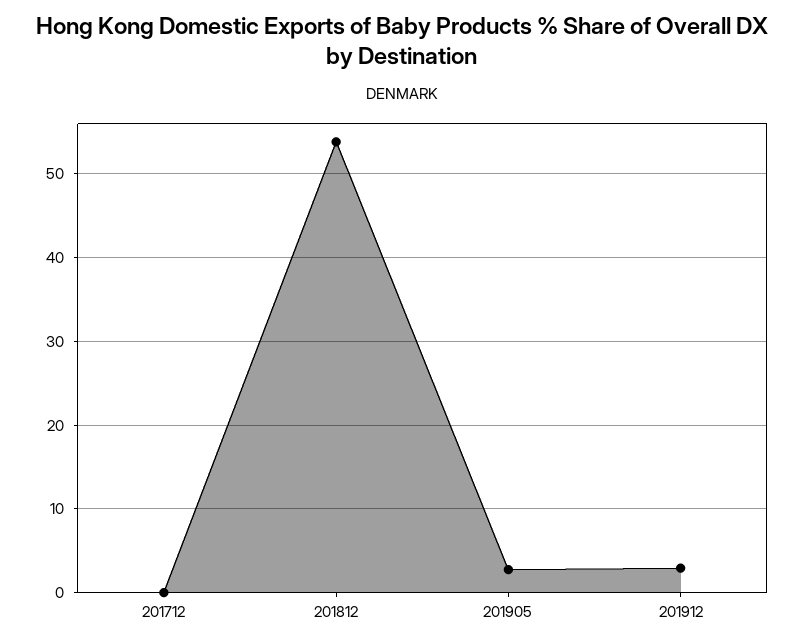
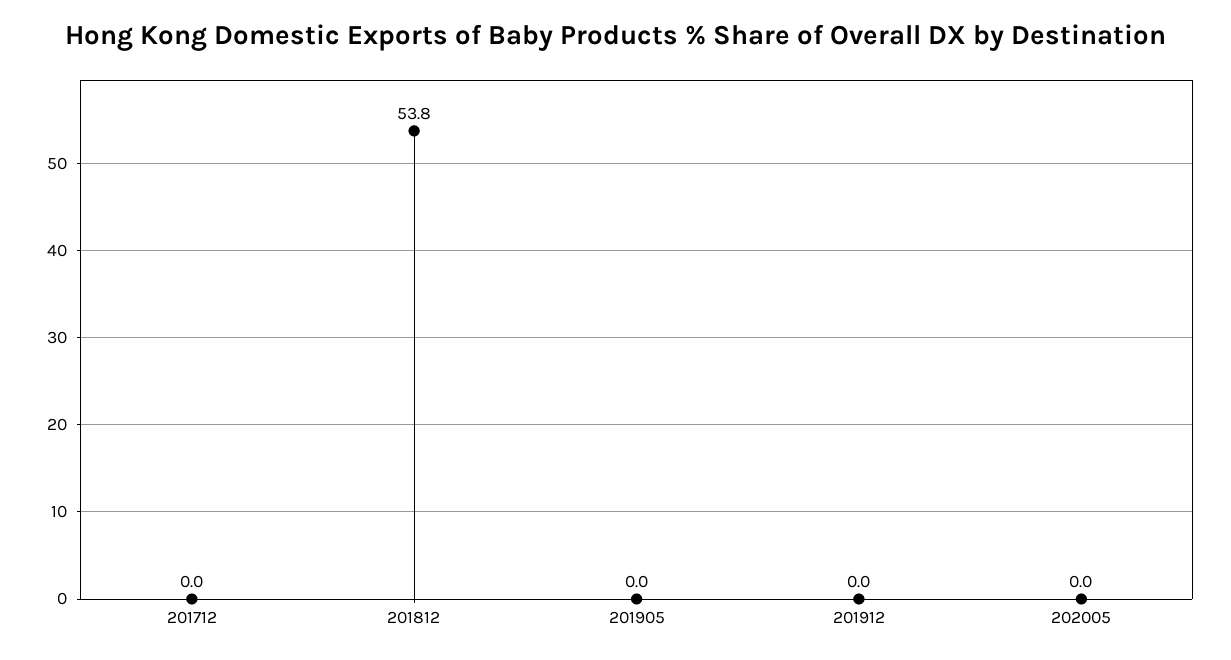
201905: 3 -> 0
201912: 3 -> 0
202005: none -> 0

